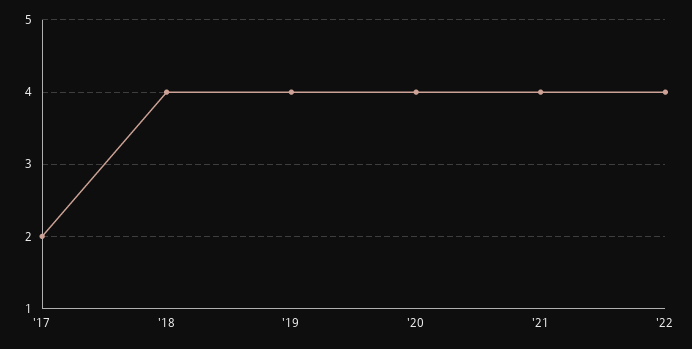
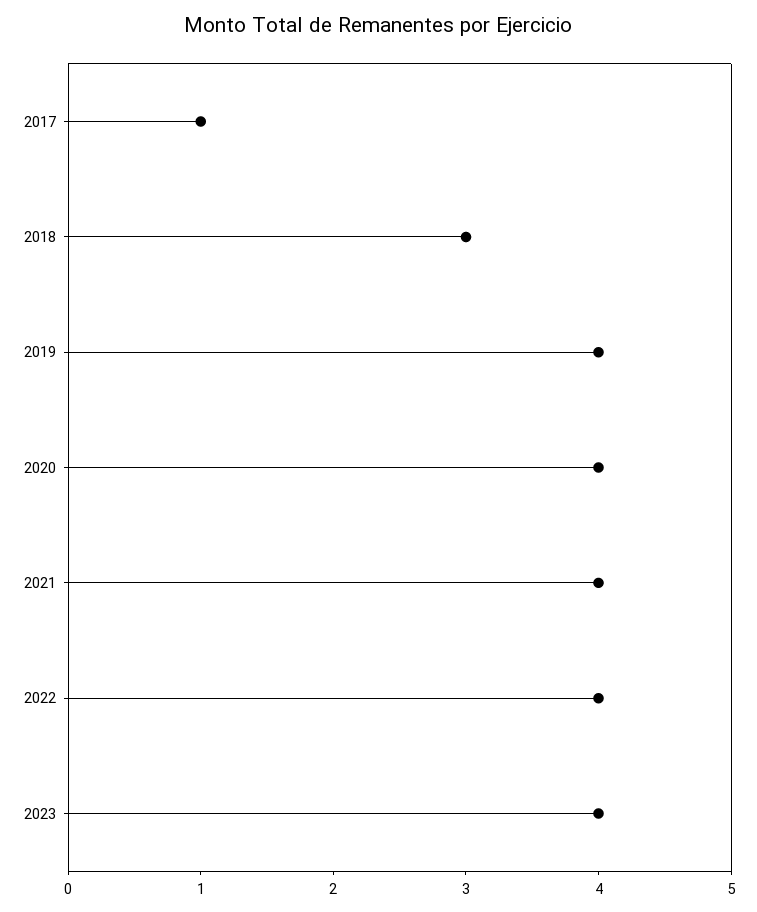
'17: 2 -> 1
'18: 4 -> 3
2023: none -> 4

